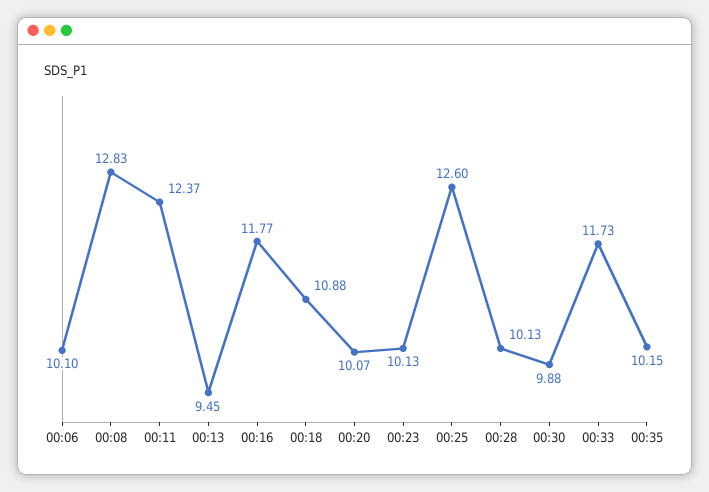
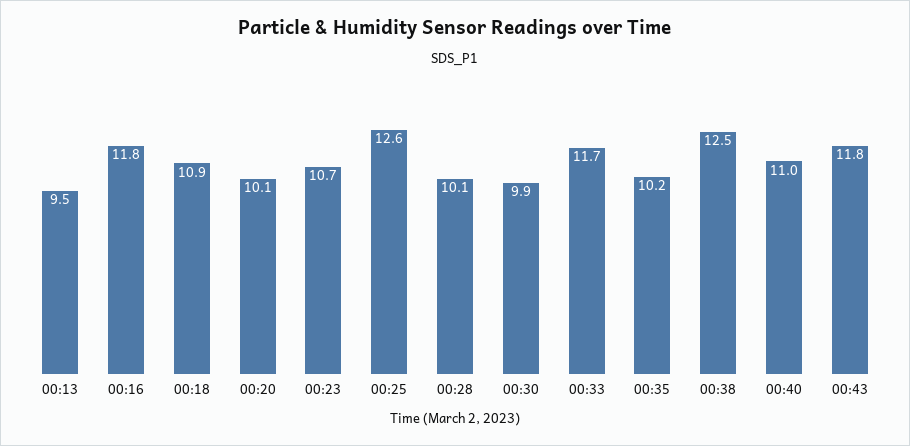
00:06: 10.1 -> none
00:08: 12.83 -> none
00:11: 12.37 -> none
00:23: 10.13 -> 10.7
00:38: none -> 12.5
00:40: none -> 11
00:43: none -> 11.8

